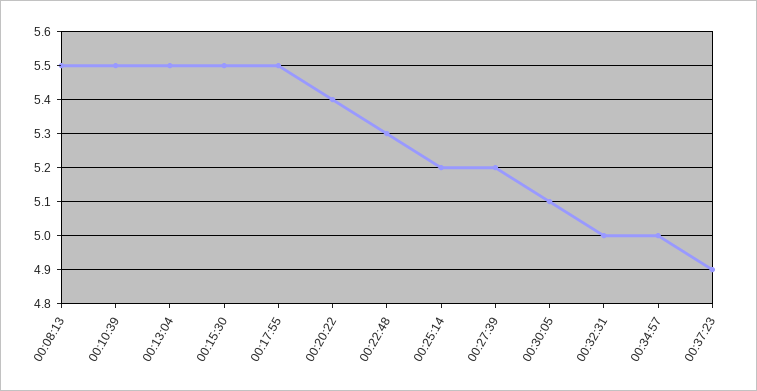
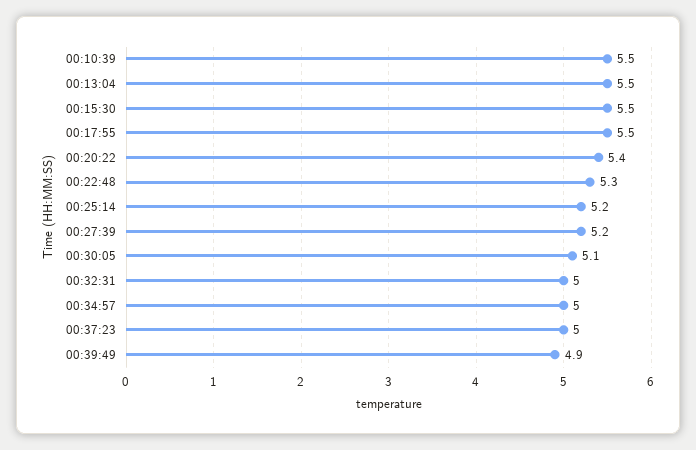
00:08:13: 5.5 -> none
00:37:23: 4.9 -> 5
00:39:49: none -> 4.9

